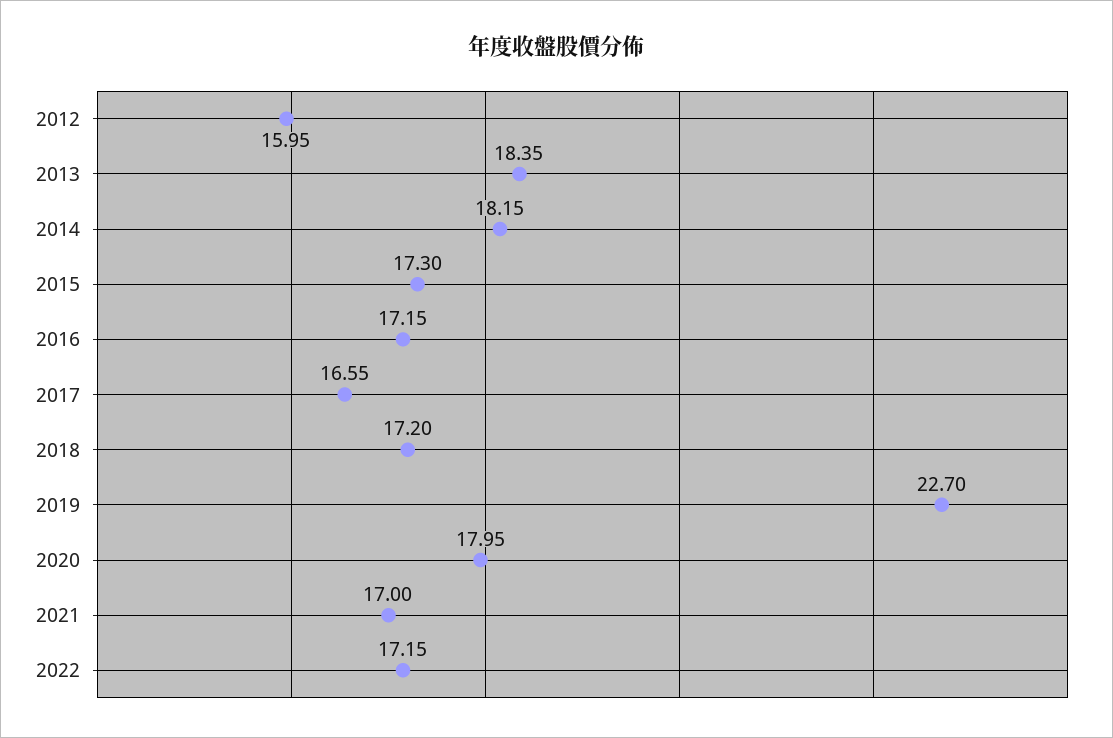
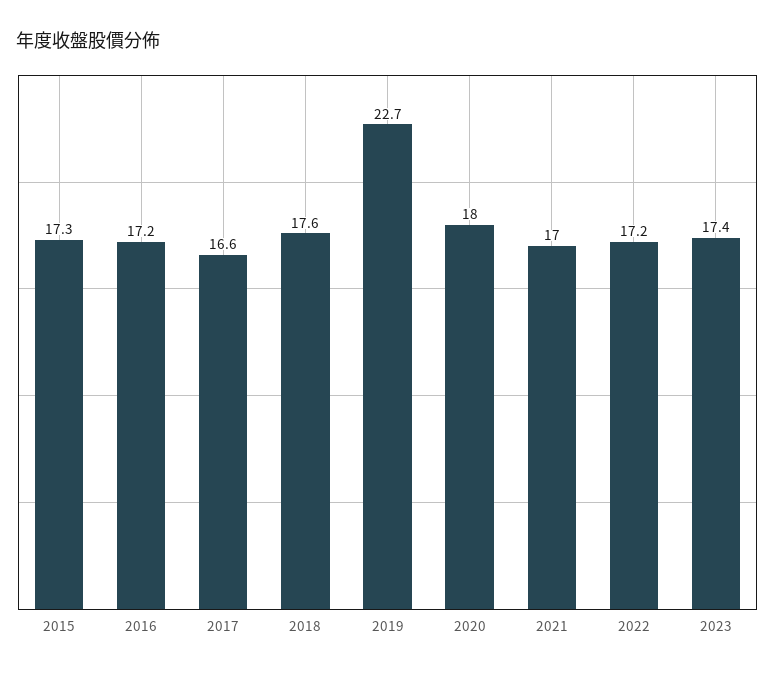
2012: 15.95 -> none
2013: 18.35 -> none
2014: 18.15 -> none
2018: 17.2 -> 17.6
2023: none -> 17.4

